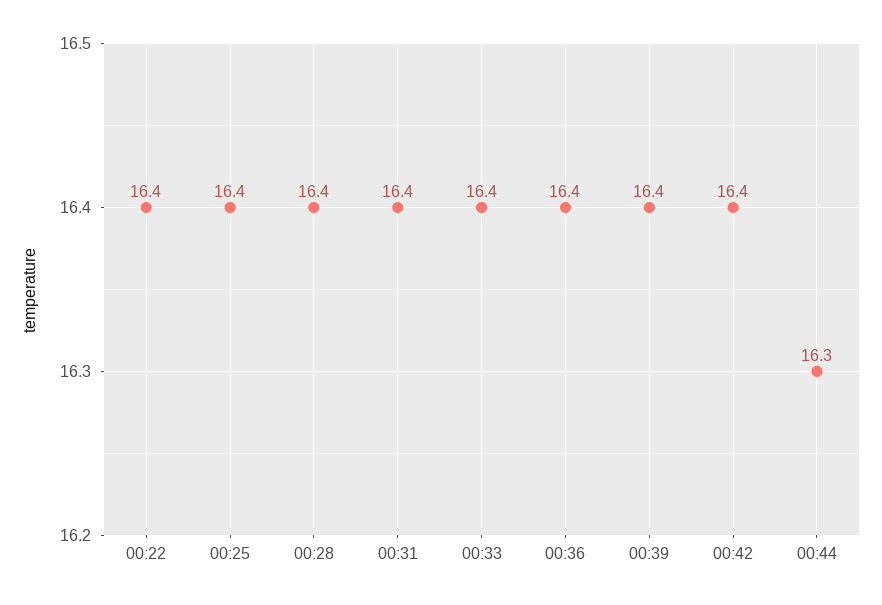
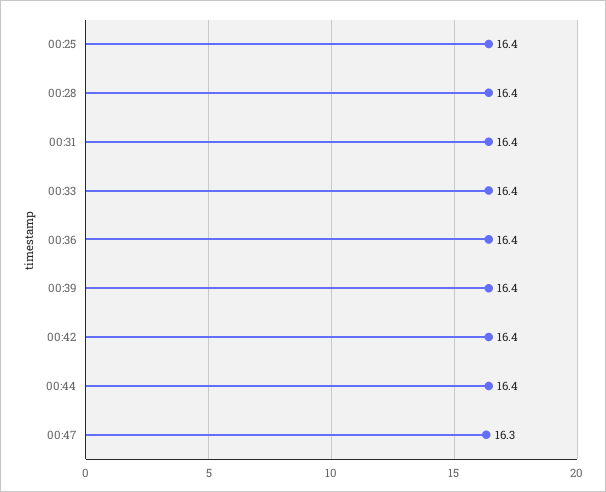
00:22: 16.4 -> none
00:44: 16.3 -> 16.4
00:47: none -> 16.3

